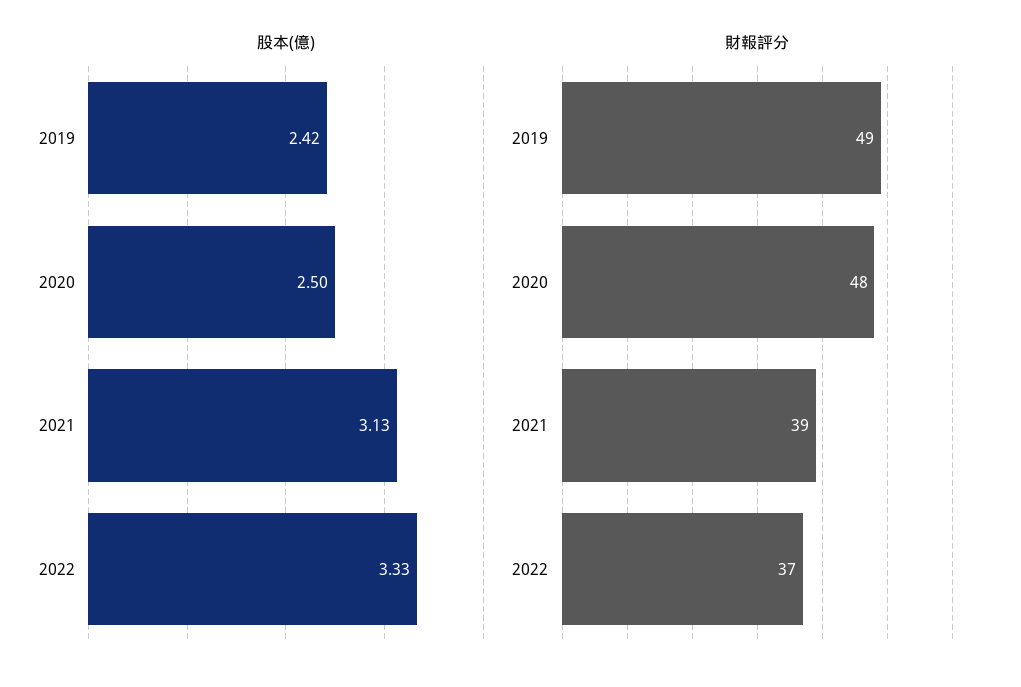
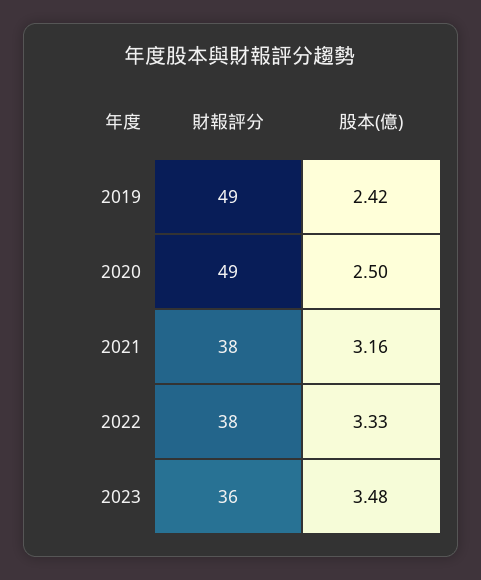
股本(億), 2021: 3.13 -> 3.16
財報評分, 2020: 48 -> 49
財報評分, 2021: 39 -> 38
財報評分, 2022: 37 -> 38
財報評分, 2023: none -> 36
股本(億), 2023: none -> 3.48

